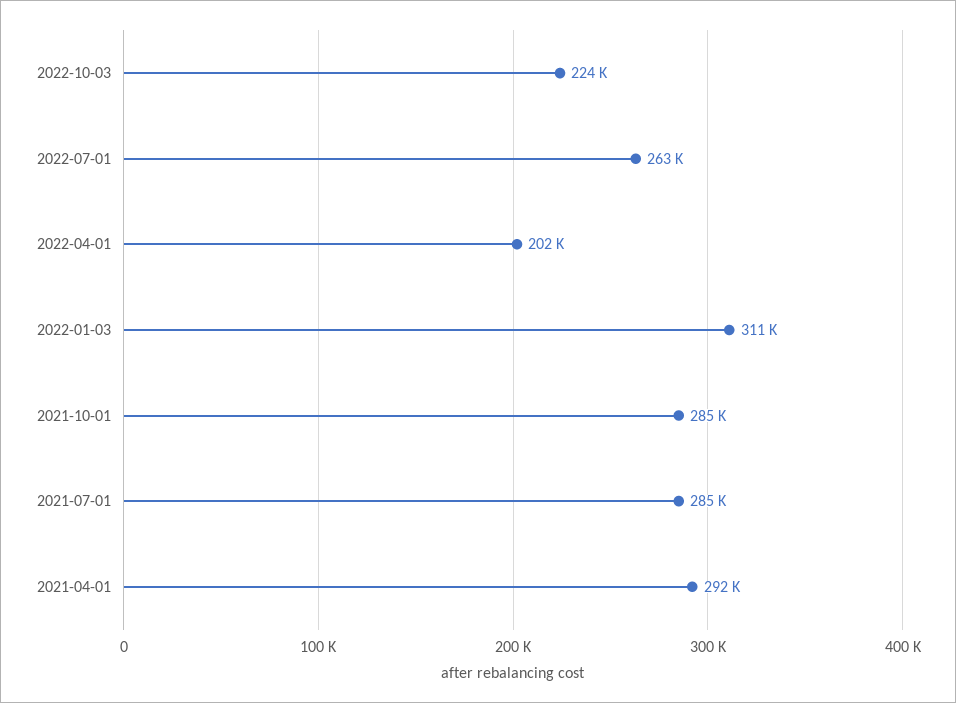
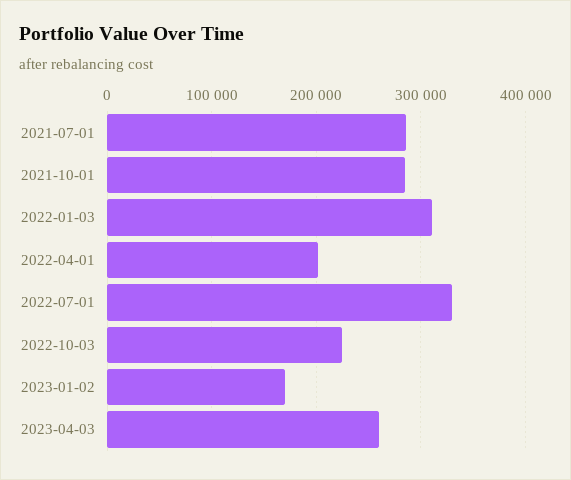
2022-07-01: 263000 -> 330000
2021-04-01: 292000 -> none
2023-01-02: none -> 170000
2023-04-03: none -> 260000

